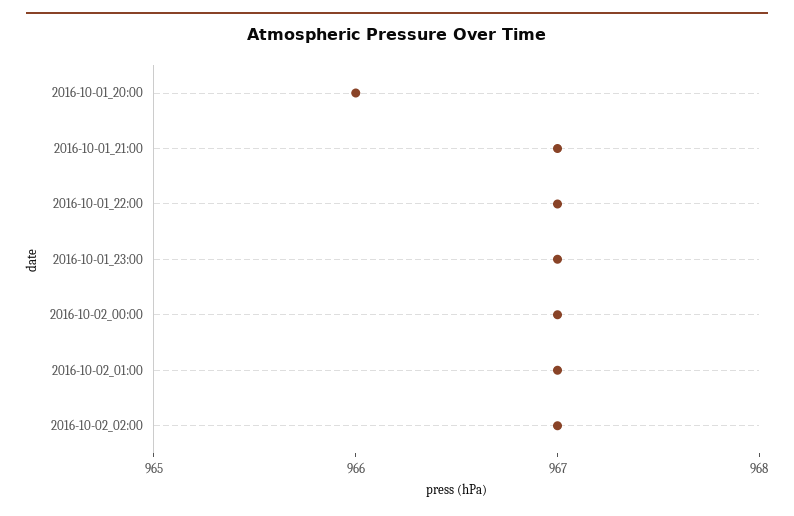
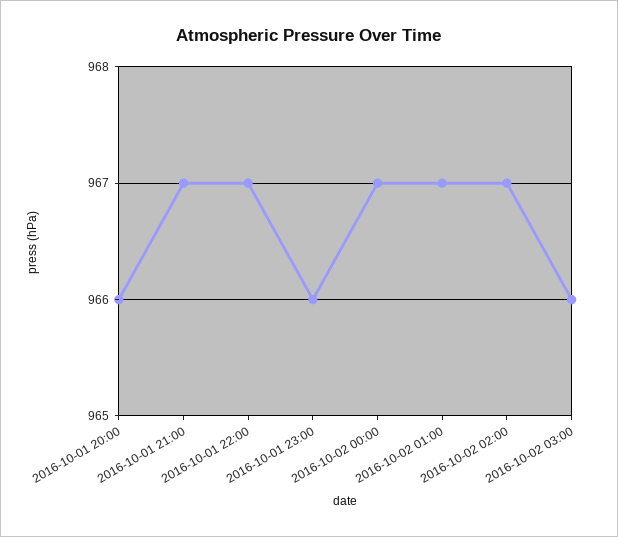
2016-10-01_23:00: 967 -> 966
2016-10-02 03:00: none -> 966

